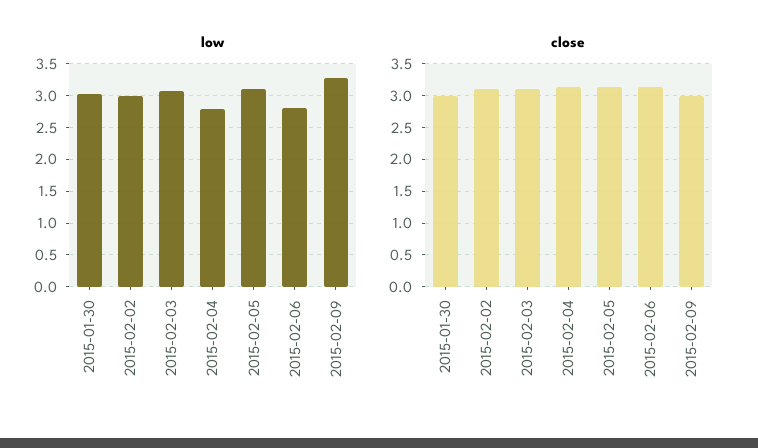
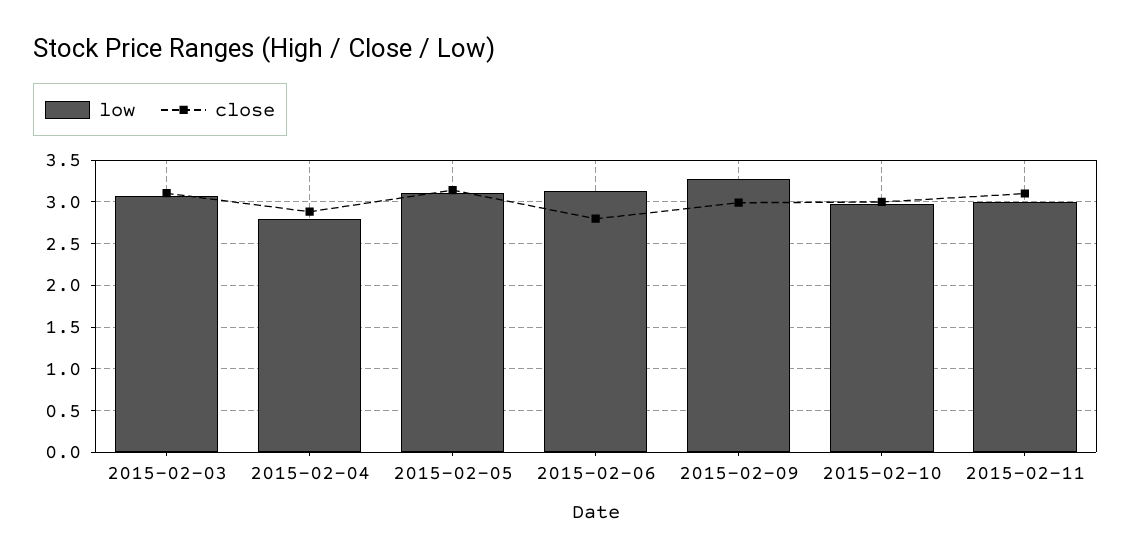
low, 2015-01-30: 3 -> none
low, 2015-02-02: 3 -> none
low, 2015-02-06: 2.8 -> 3.1
close, 2015-01-30: 3 -> none
close, 2015-02-02: 3.1 -> none
close, 2015-02-04: 3.1 -> 2.9
close, 2015-02-06: 3.1 -> 2.8
low, 2015-02-10: none -> 3
close, 2015-02-10: none -> 3
low, 2015-02-11: none -> 3
close, 2015-02-11: none -> 3.1

